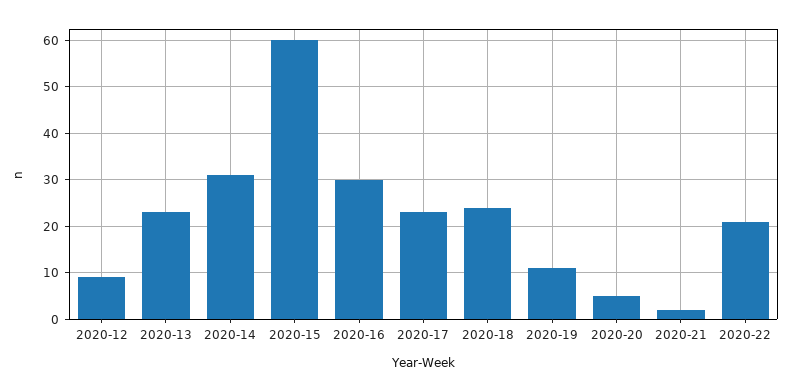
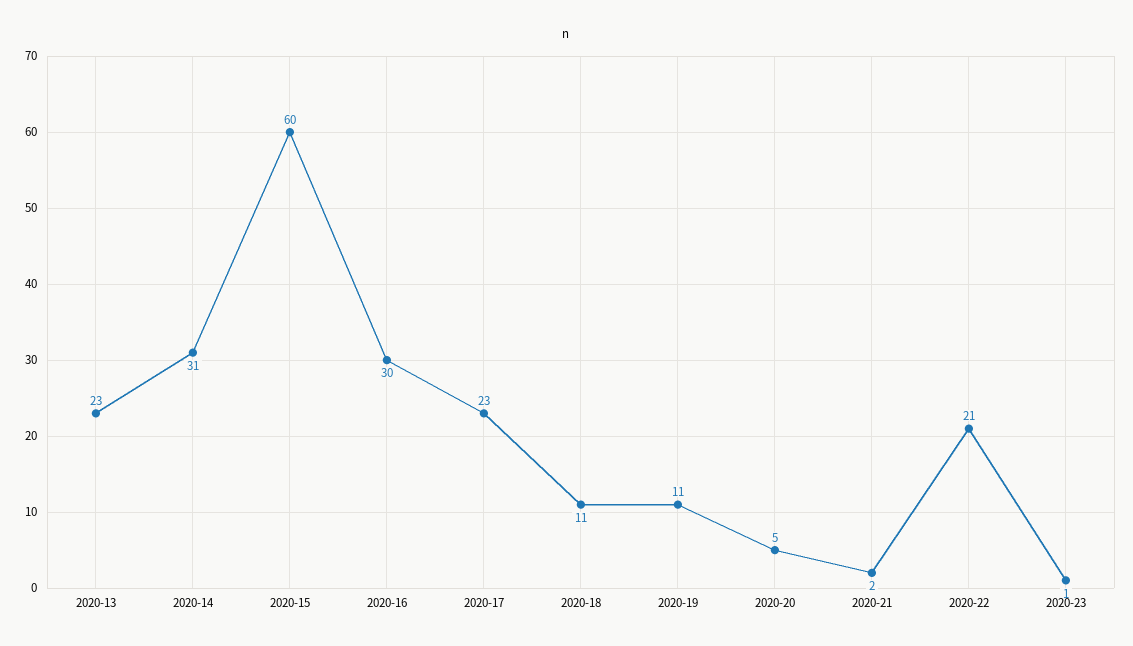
2020-12: 10 -> none
2020-18: 25 -> 11
2020-23: none -> 1

